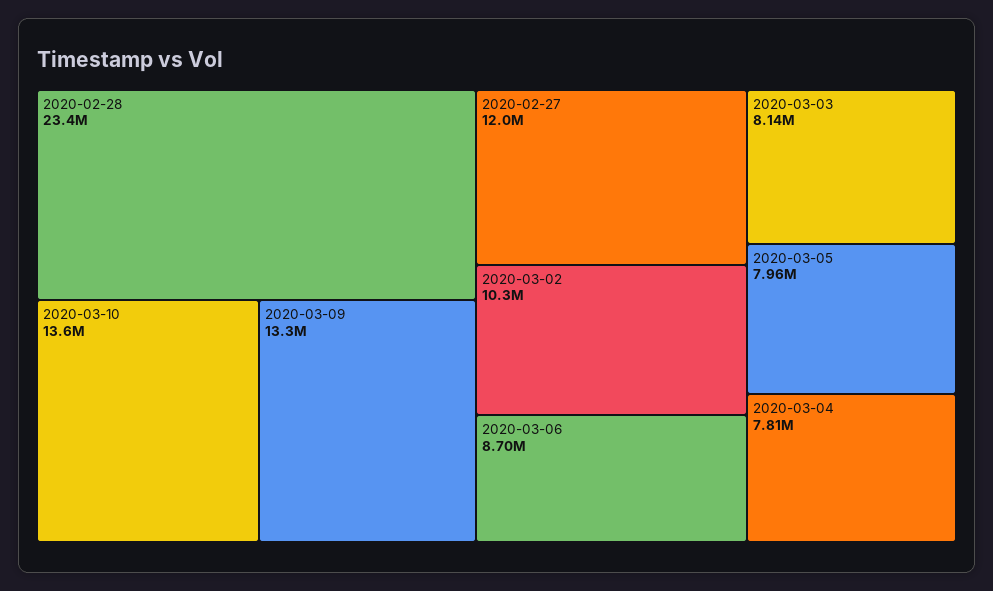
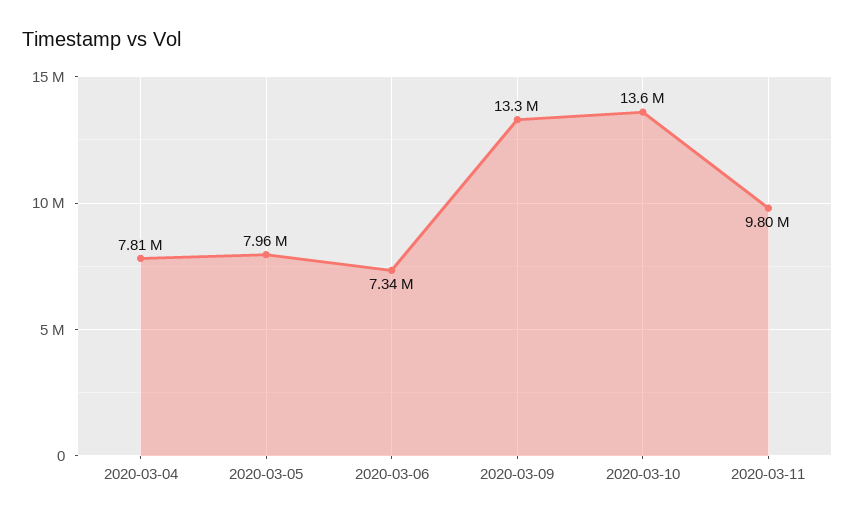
2020-02-28: 23400000 -> none
2020-02-27: 12000000 -> none
2020-03-02: 10300000 -> none
2020-03-06: 8700000 -> 7340000
2020-03-03: 8140000 -> none
2020-03-11: none -> 9800000

